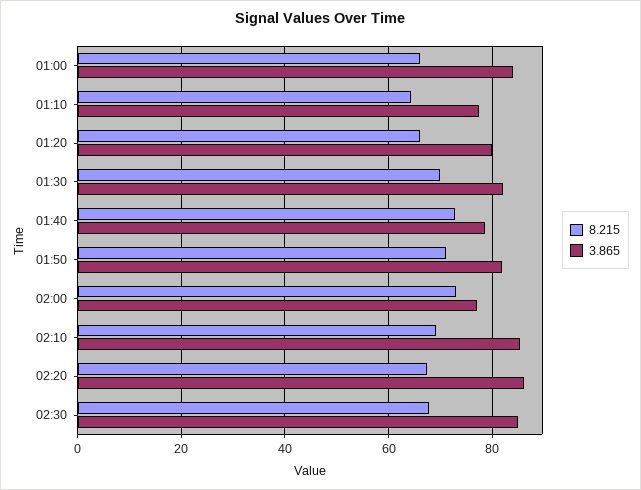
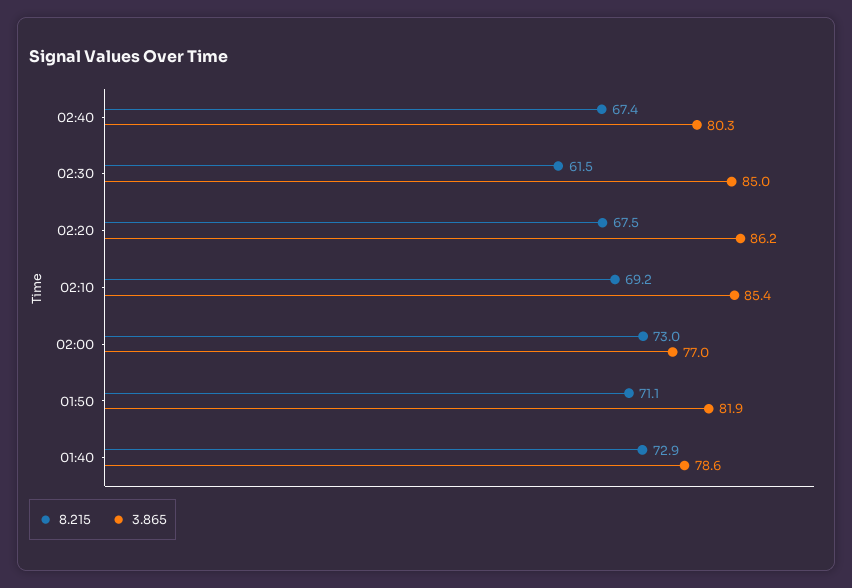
8.215, 01:00: 66 -> none
3.865, 01:00: 84 -> none
8.215, 01:10: 64 -> none
3.865, 01:10: 78 -> none
8.215, 01:20: 66 -> none
3.865, 01:20: 80 -> none
8.215, 01:30: 70 -> none
3.865, 01:30: 82 -> none
8.215, 02:30: 68 -> 61.5
8.215, 02:40: none -> 67.4
3.865, 02:40: none -> 80.3

